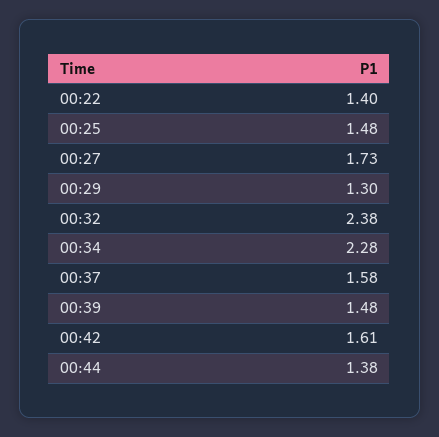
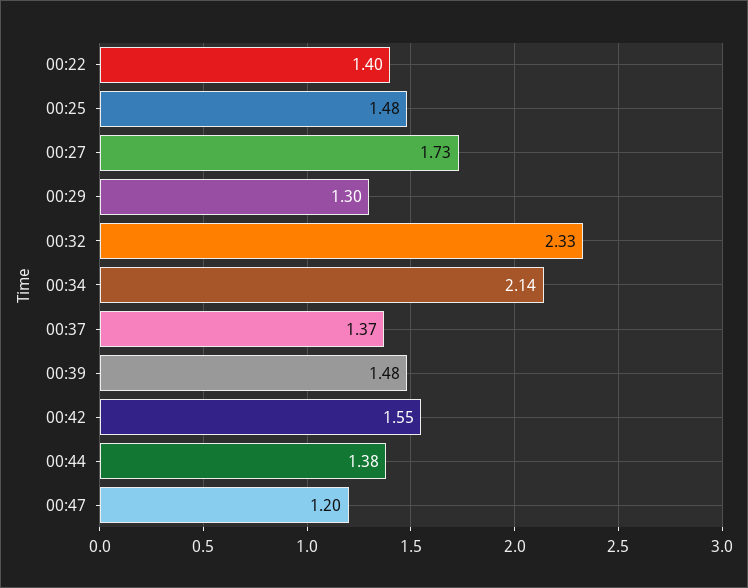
00:32: 2.38 -> 2.33
00:34: 2.28 -> 2.14
00:37: 1.58 -> 1.37
00:42: 1.61 -> 1.55
00:47: none -> 1.2

